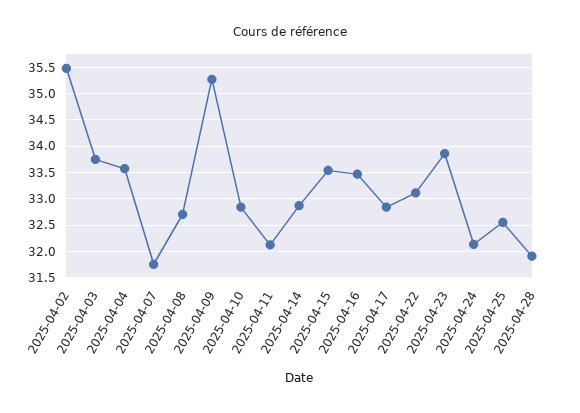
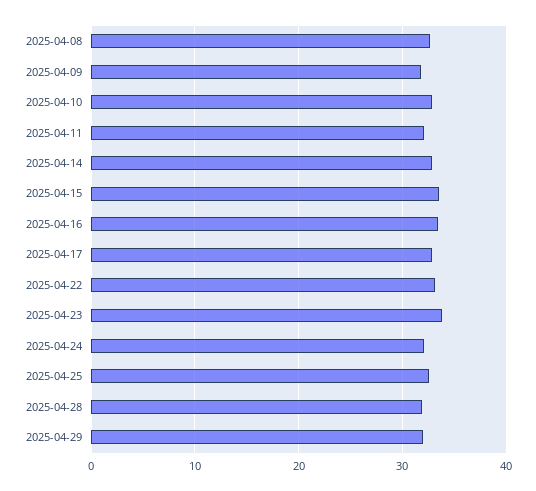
2025-04-02: 35.5 -> none
2025-04-03: 33.75 -> none
2025-04-04: 33.5 -> none
2025-04-07: 31.75 -> none
2025-04-09: 35.25 -> 32
2025-04-29: none -> 32

